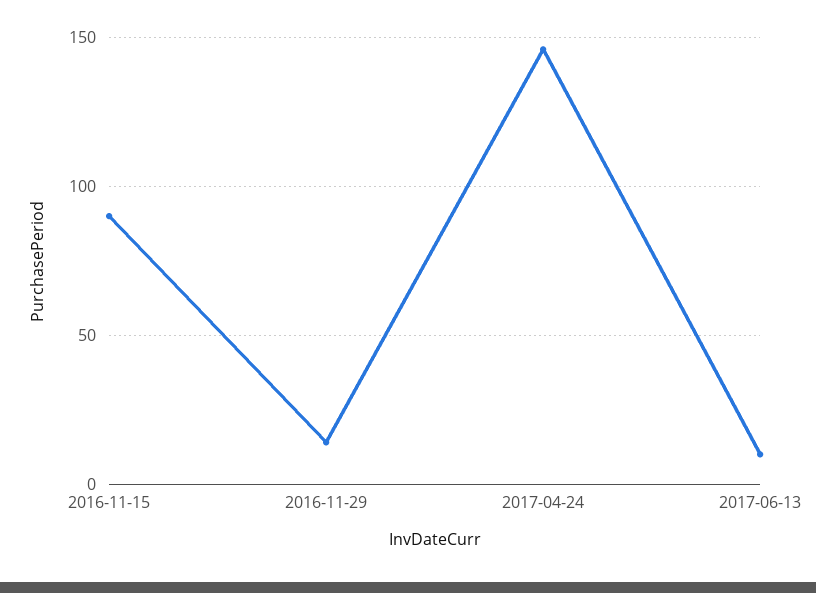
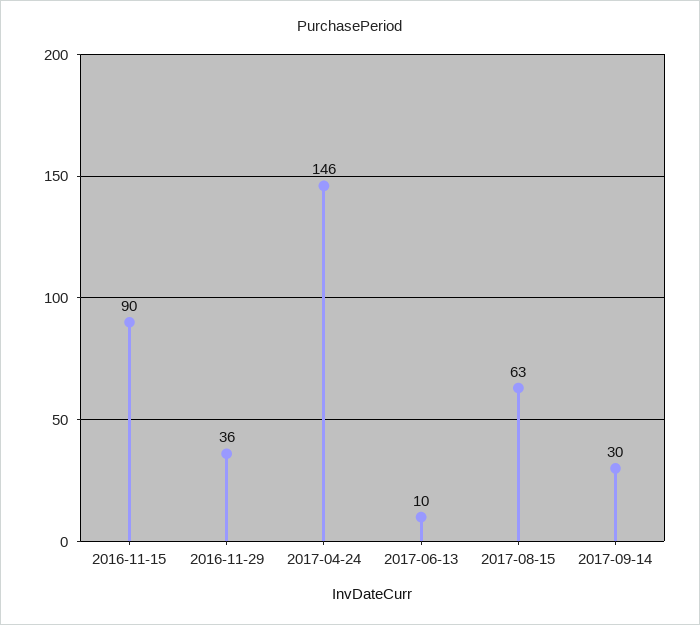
2016-11-29: 15 -> 36
2017-08-15: none -> 63
2017-09-14: none -> 30

